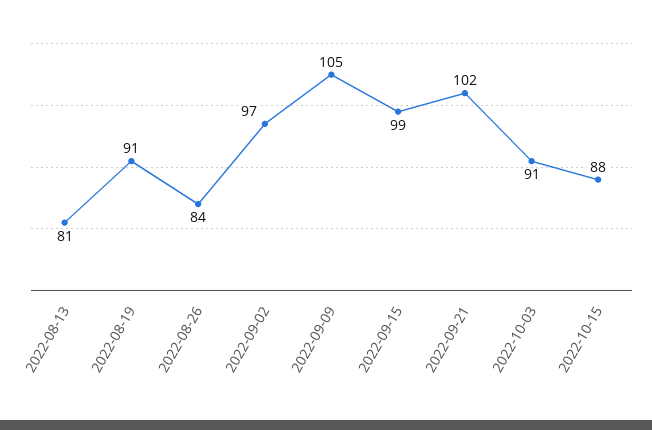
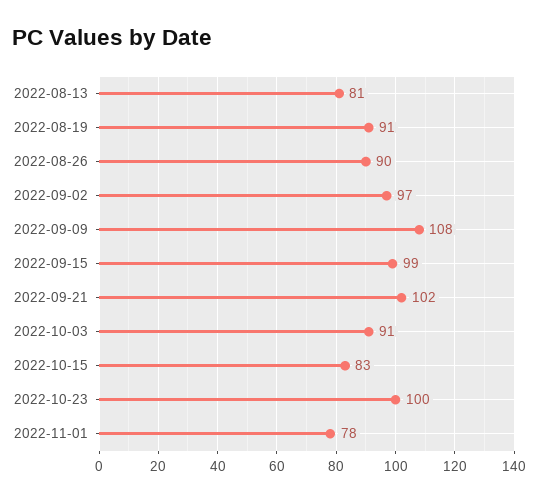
2022-08-26: 84 -> 90
2022-09-09: 105 -> 108
2022-10-15: 88 -> 83
2022-10-23: none -> 100
2022-11-01: none -> 78

